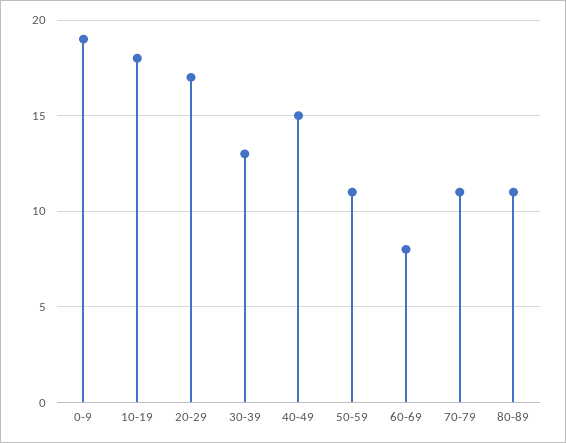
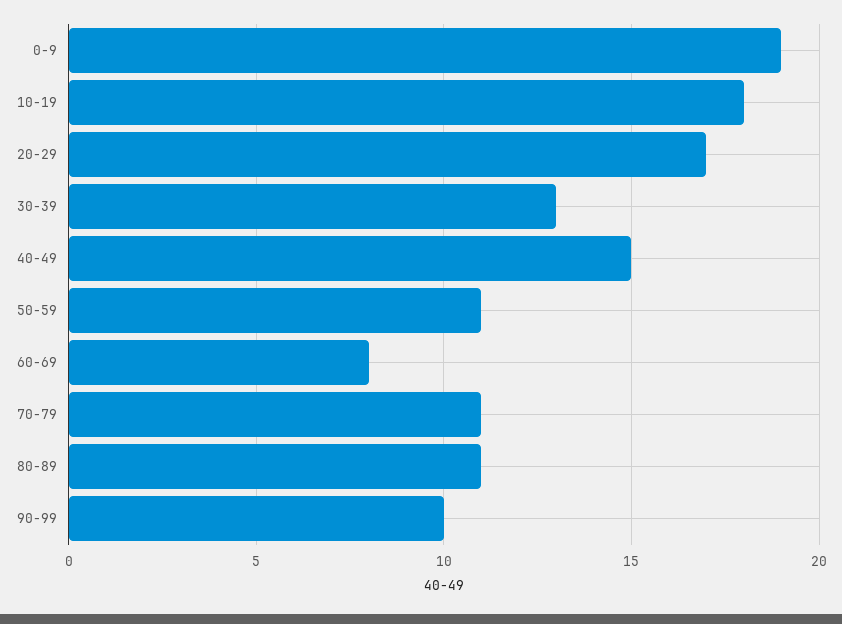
90-99: none -> 10

